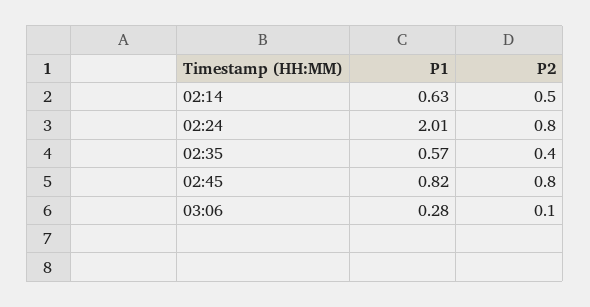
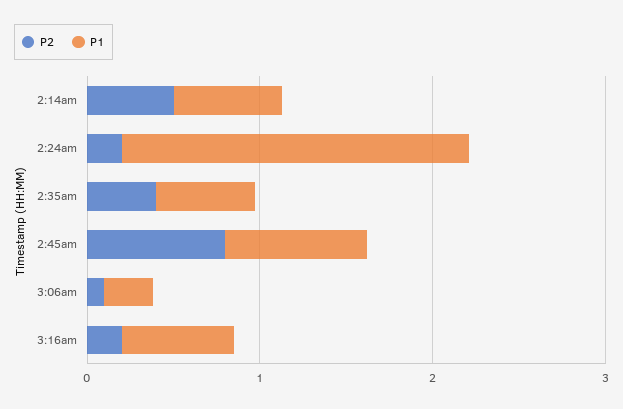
P2, 02:24: 0.8 -> 0.2
P2, 3:16am: none -> 0.2
P1, 3:16am: none -> 0.6

